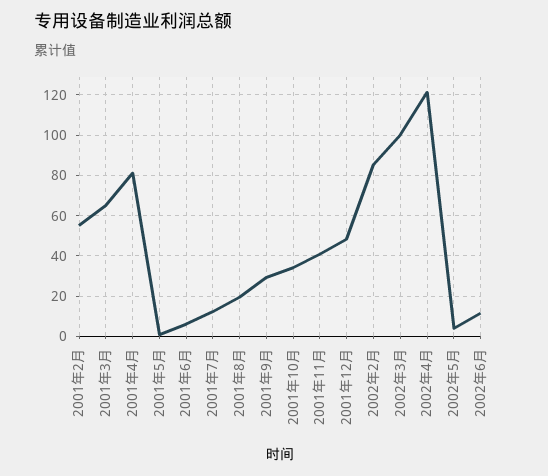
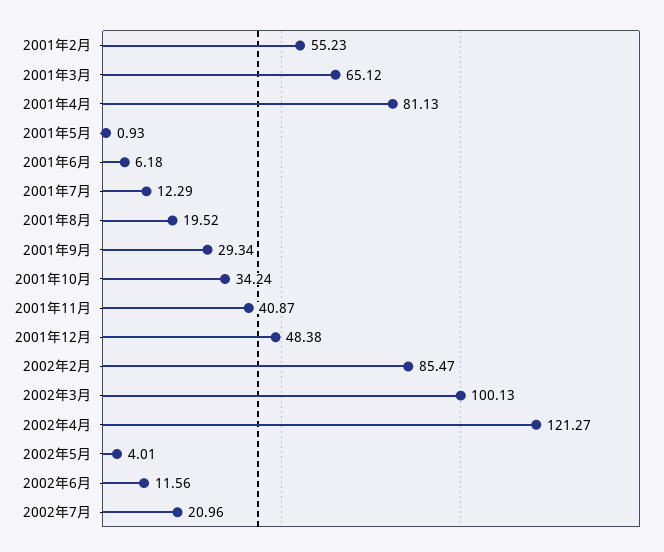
2002年7月: none -> 20.96

